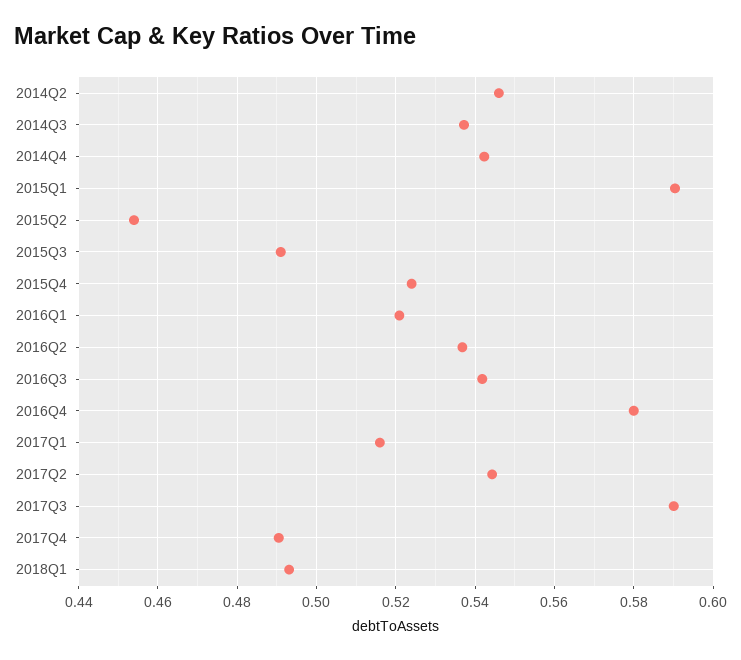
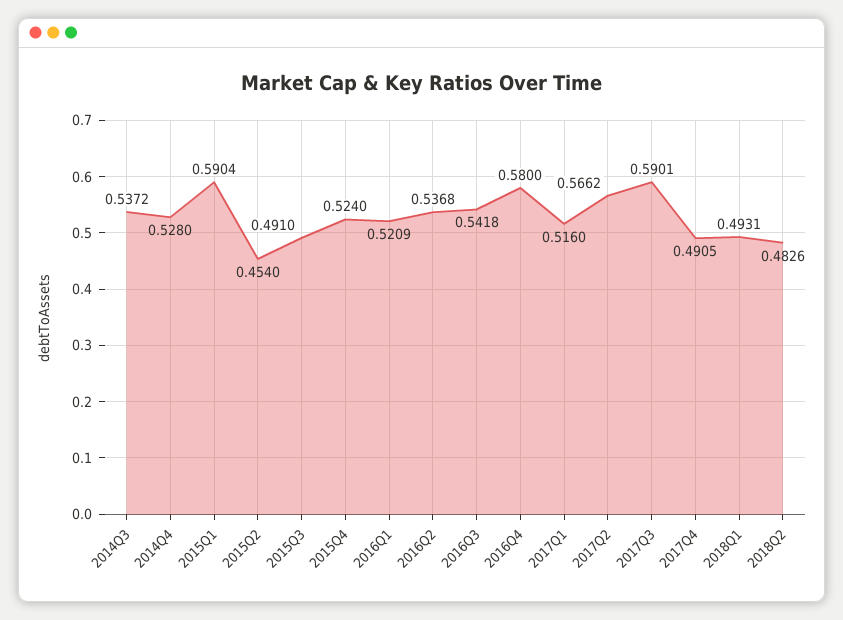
2014Q2: 0.546 -> none
2014Q4: 0.542 -> 0.528
2017Q2: 0.544 -> 0.5662
2018Q2: none -> 0.4826

